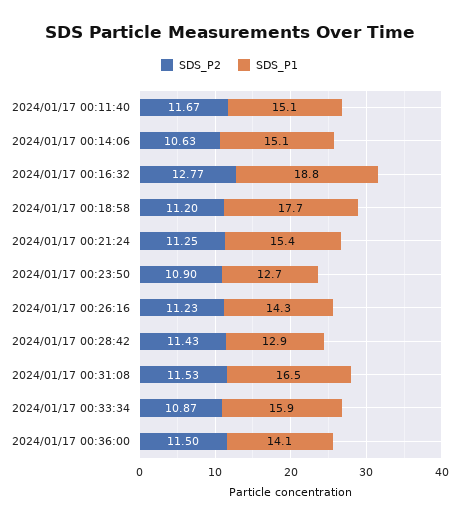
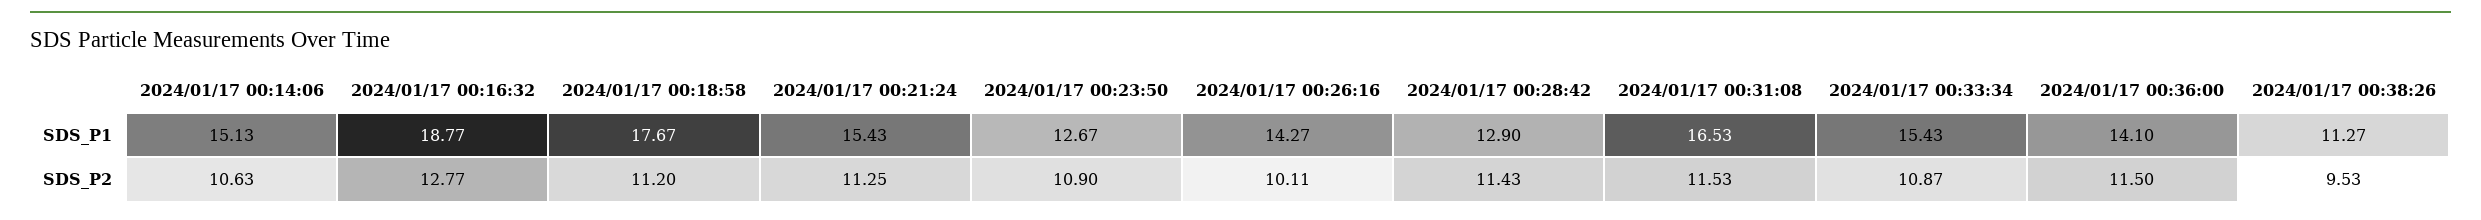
SDS_P2, 2024/01/17 00:11:40: 11.67 -> none
SDS_P1, 2024/01/17 00:11:40: 15.1 -> none
SDS_P2, 2024/01/17 00:26:16: 11.23 -> 10.11
SDS_P1, 2024/01/17 00:33:34: 15.9 -> 15.43
SDS_P1, 2024/01/17 00:38:26: none -> 11.27
SDS_P2, 2024/01/17 00:38:26: none -> 9.53

